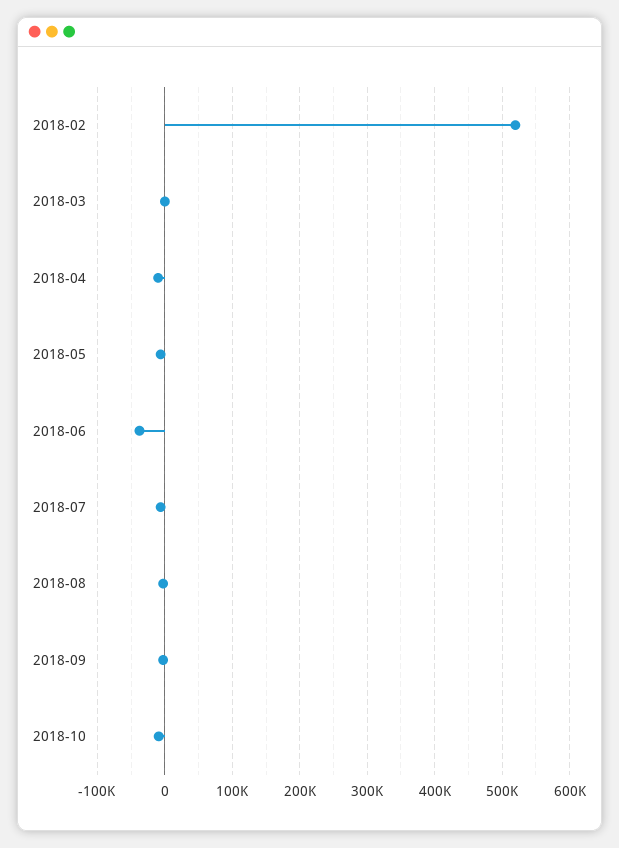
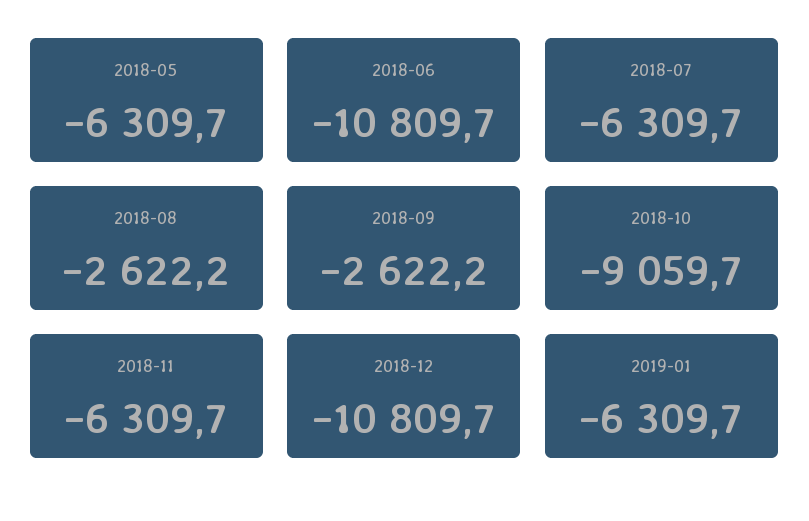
2018-02: 520000 -> none
2018-03: 0 -> none
2018-04: -10000 -> none
2018-06: -40000 -> -10809.7
2018-11: none -> -6309.7
2018-12: none -> -10809.7
2019-01: none -> -6309.7

